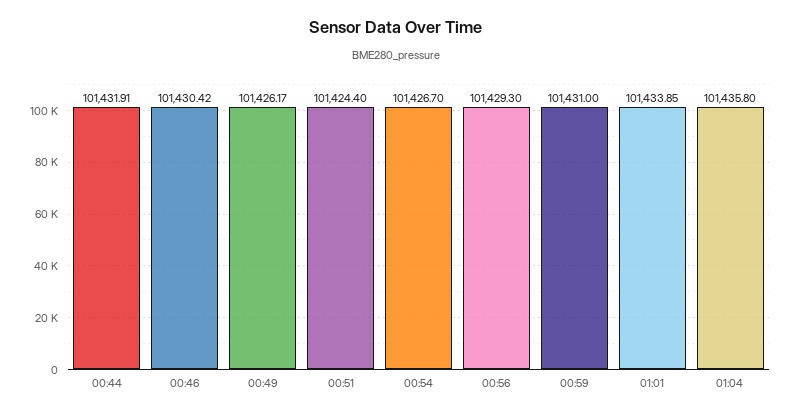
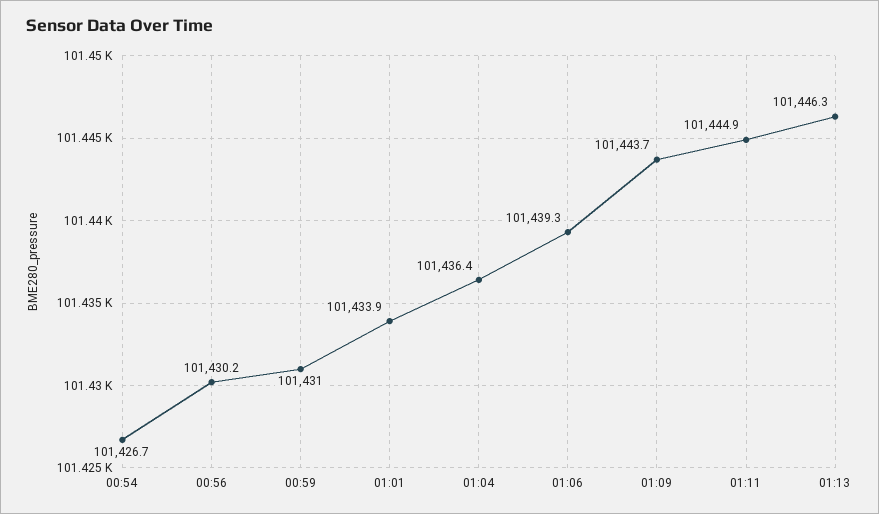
00:44: 101431.91 -> none
00:46: 101430.42 -> none
00:49: 101426.17 -> none
00:51: 101424.4 -> none
00:56: 101429.3 -> 101430.2
01:04: 101435.8 -> 101436.4
01:06: none -> 101439.3
01:09: none -> 101443.7
01:11: none -> 101444.9
01:13: none -> 101446.3

